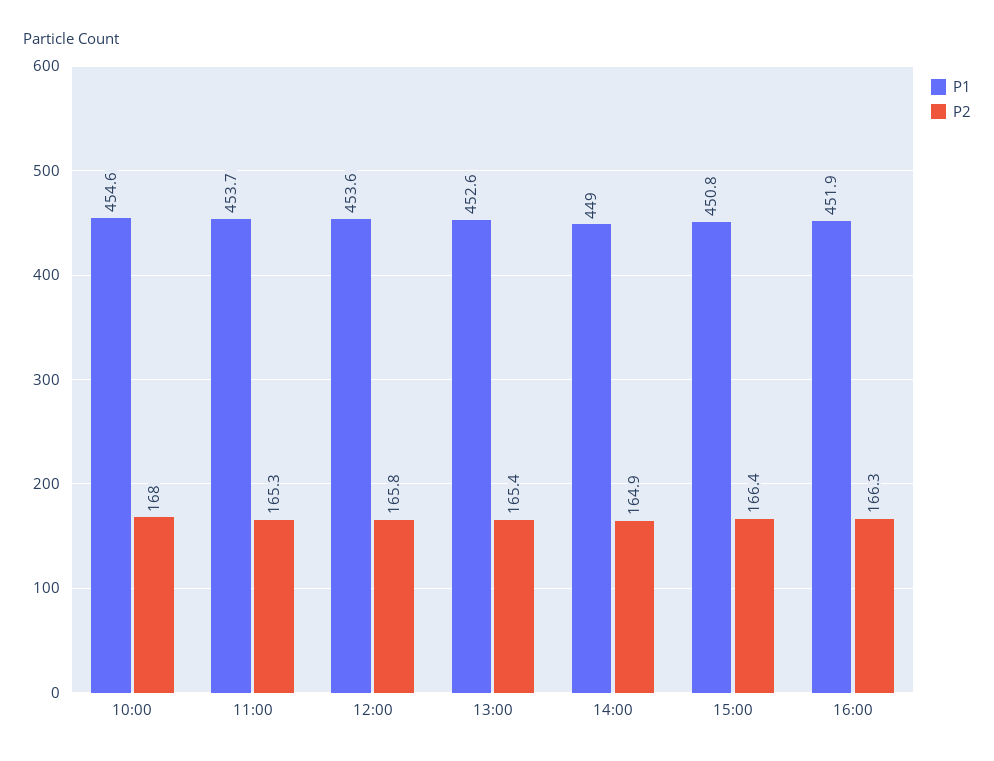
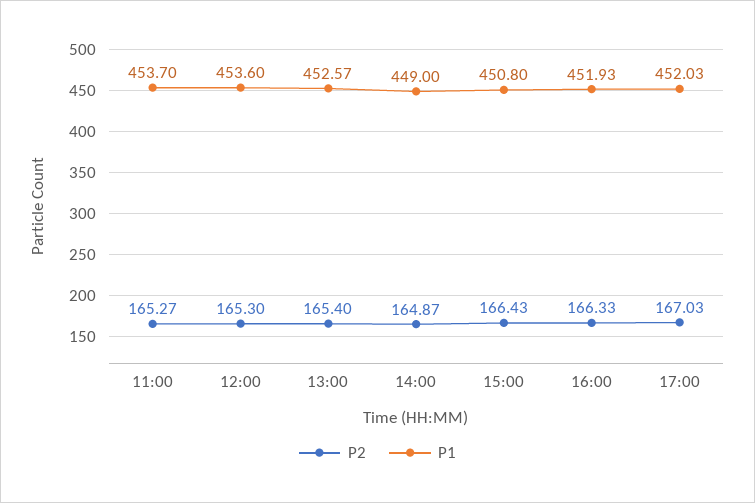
P1, 10:00: 454.6 -> none
P2, 10:00: 168 -> none
P2, 12:00: 165.8 -> 165.3
P2, 17:00: none -> 167.03
P1, 17:00: none -> 452.03

